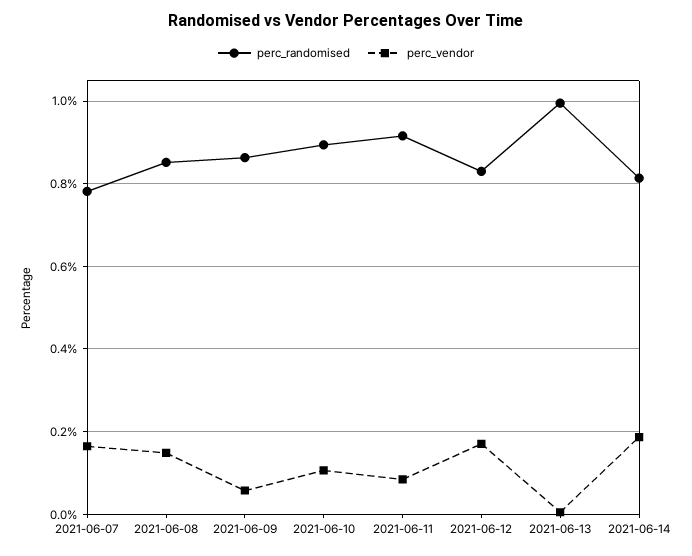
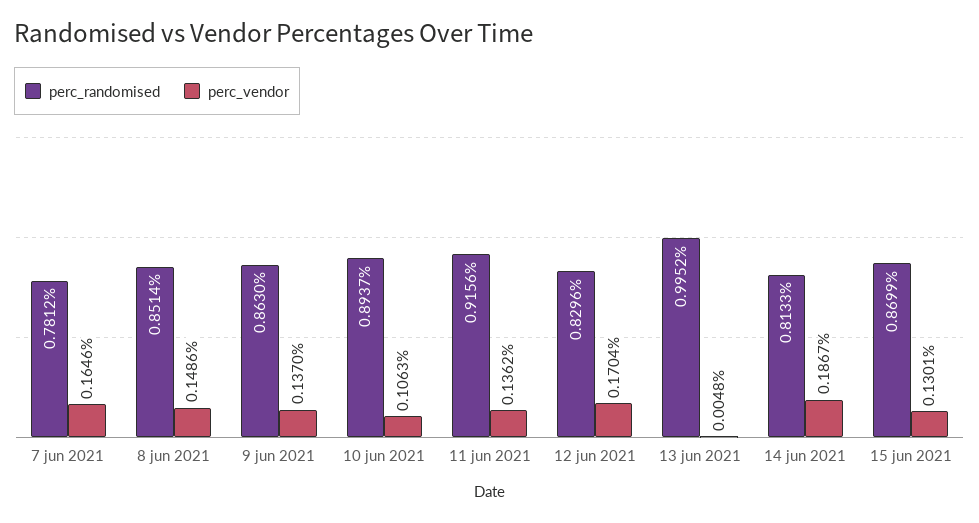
perc_vendor, 2021-06-09: 0.06 -> 0.137
perc_vendor, 2021-06-11: 0.08 -> 0.1362
perc_randomised, 15 jun 2021: none -> 0.8699
perc_vendor, 15 jun 2021: none -> 0.1301

